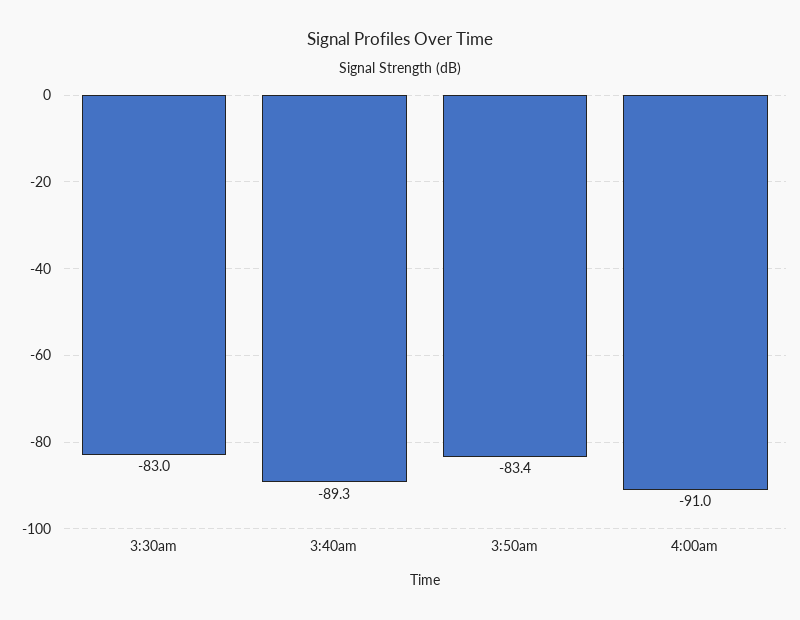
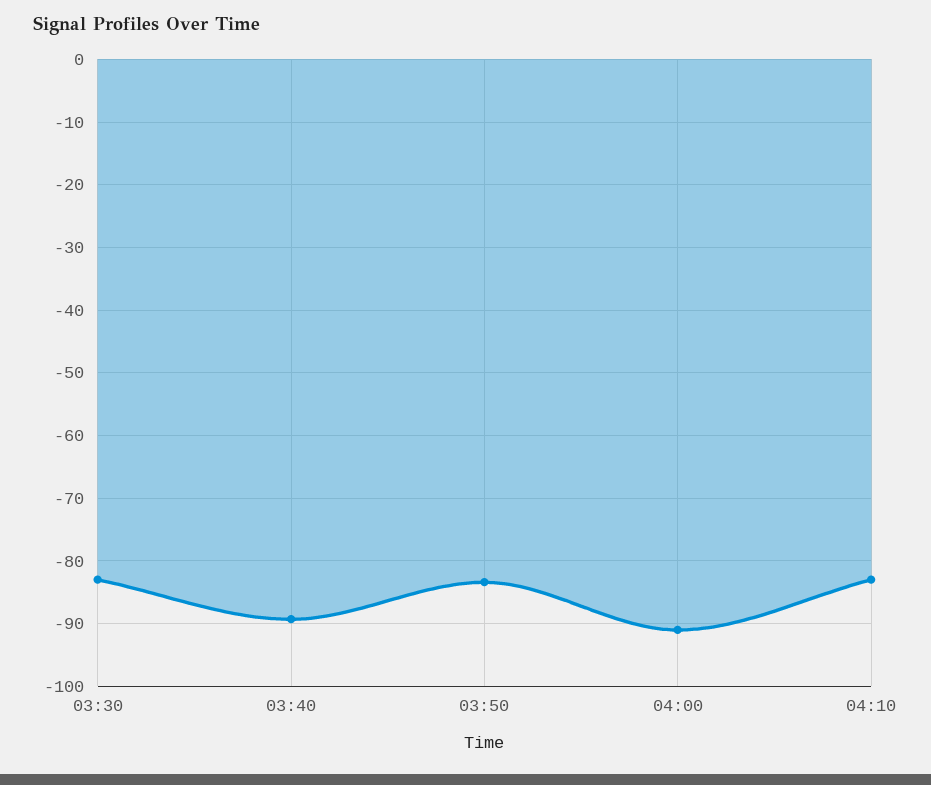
04:10: none -> -83

